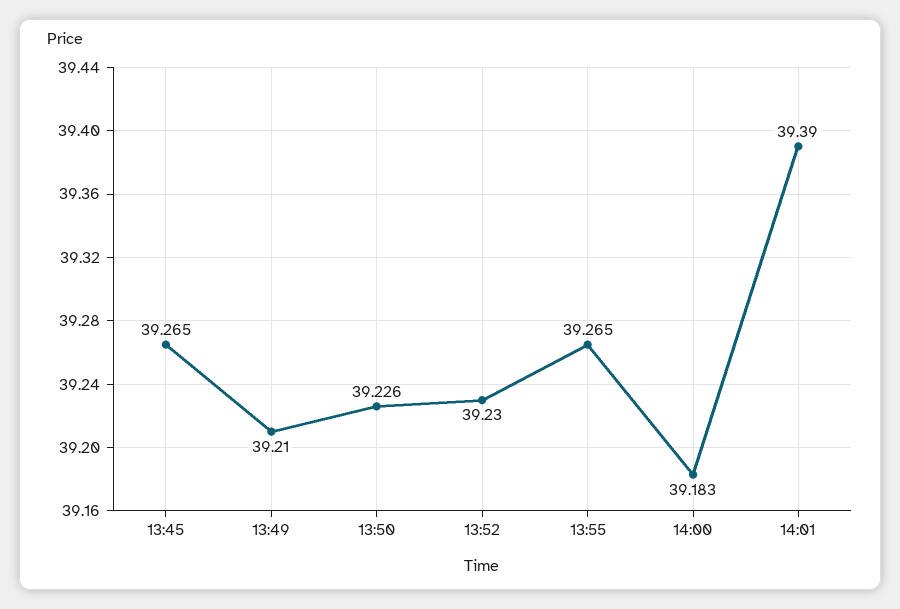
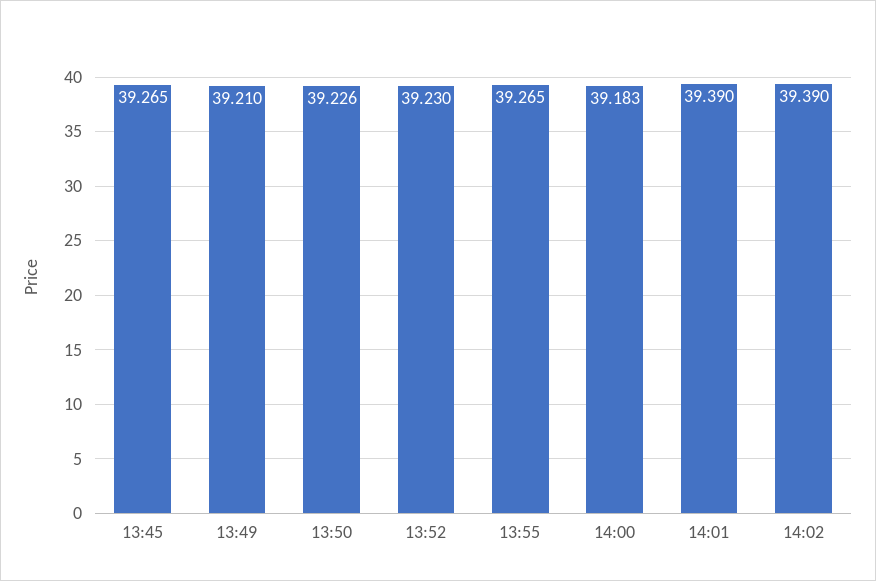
14:02: none -> 39.39

